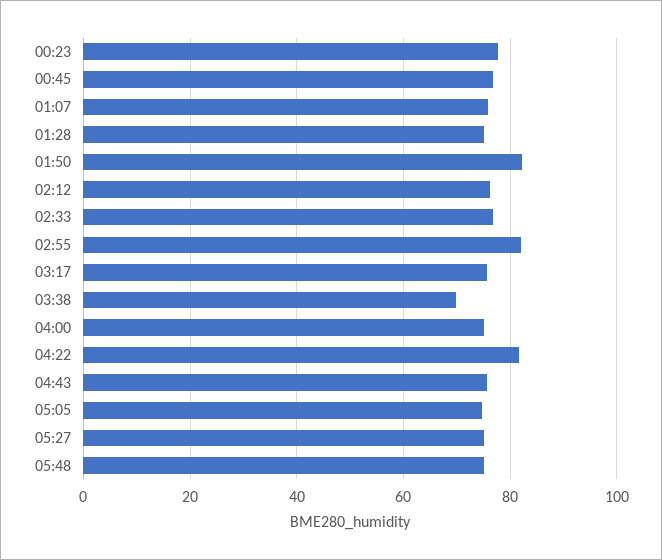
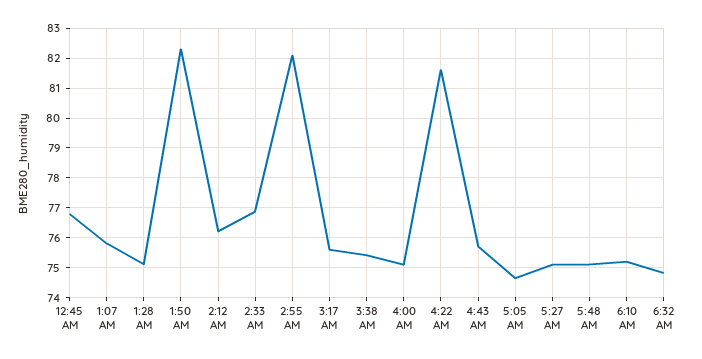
00:23: 78 -> none
03:38: 70 -> 75.5
6:10 AM: none -> 75.25
6:32 AM: none -> 74.75

